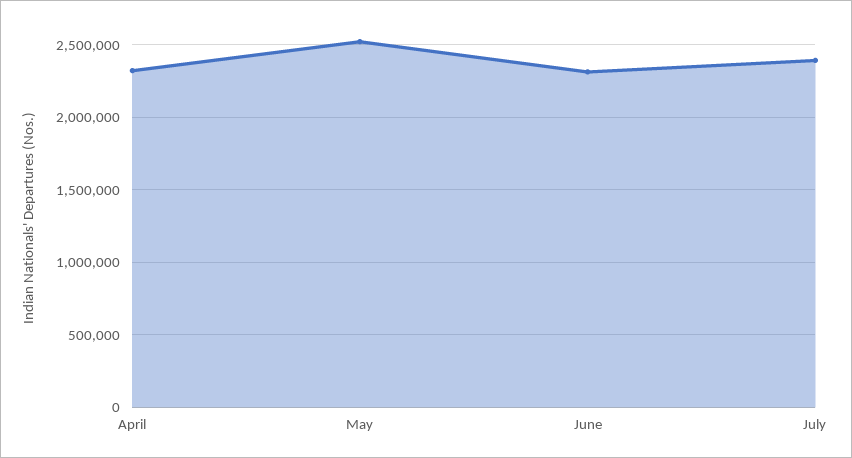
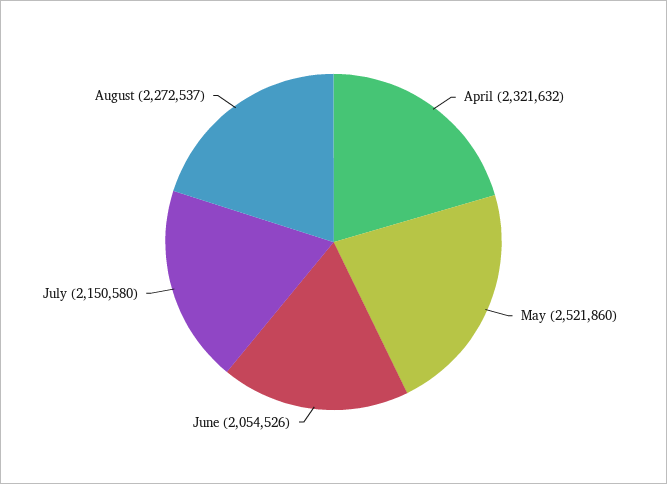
June: 2300000 -> 2054526
July: 2400000 -> 2150580
August: none -> 2272537

